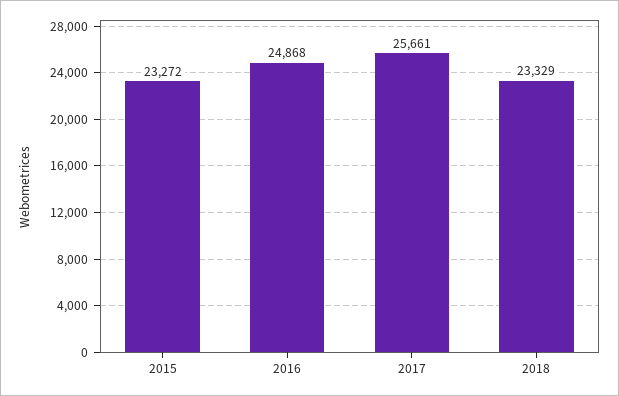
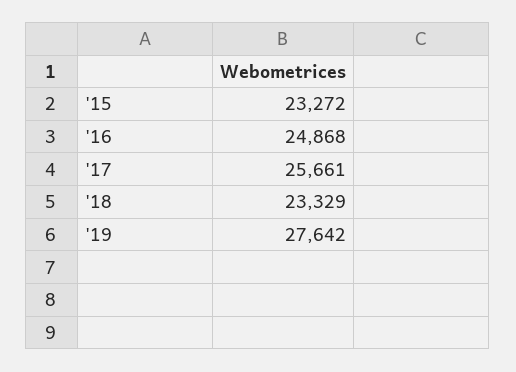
'19: none -> 27642

